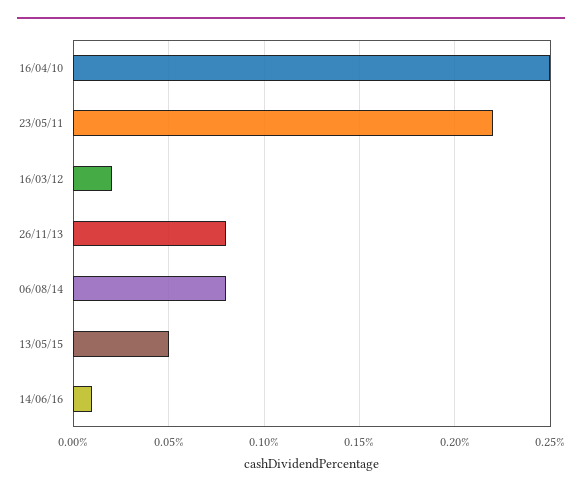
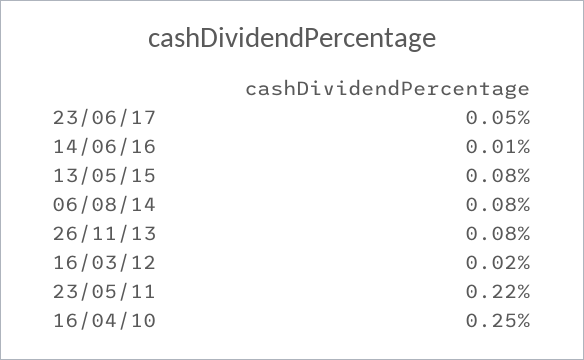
13/05/15: 0.05 -> 0.08
23/06/17: none -> 0.05

